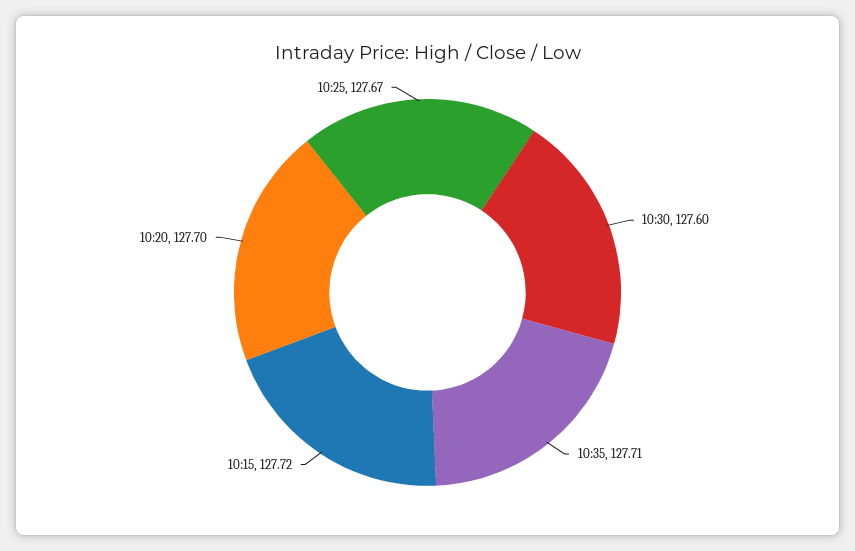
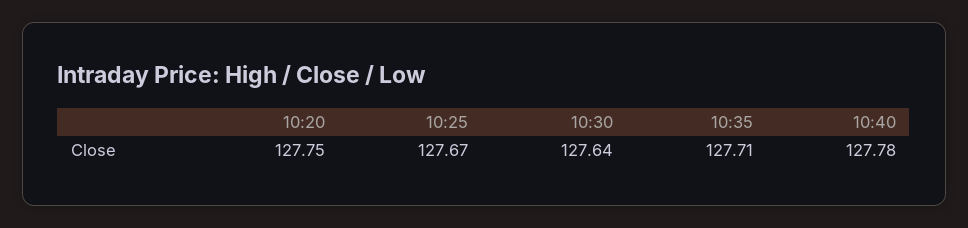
10:30: 127.6 -> 127.64
10:15: 127.72 -> none
10:20: 127.7 -> 127.75
10:40: none -> 127.78

